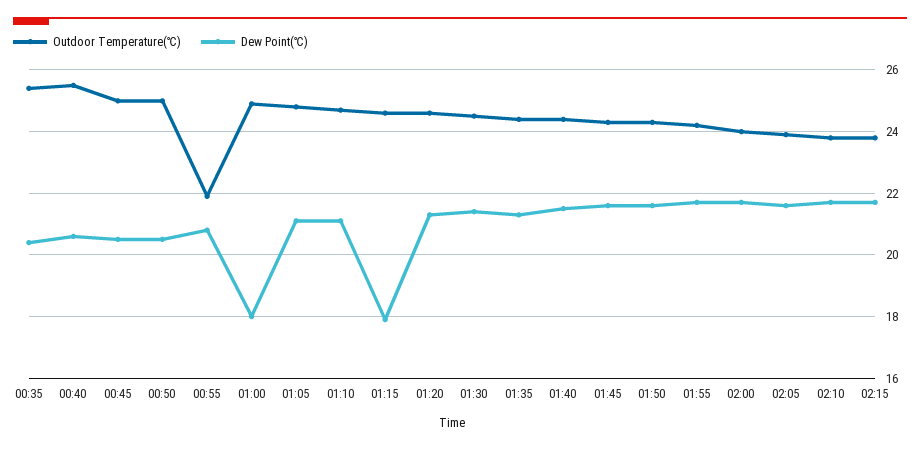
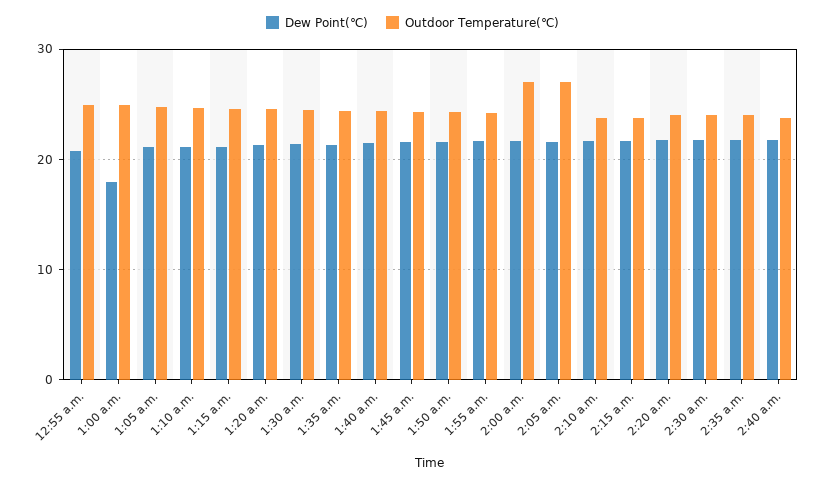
Outdoor Temperature(℃), 00:35: 25.5 -> none
Dew Point(℃), 00:35: 20.5 -> none
Outdoor Temperature(℃), 00:40: 25.5 -> none
Dew Point(℃), 00:40: 20.5 -> none
Outdoor Temperature(℃), 00:45: 25 -> none
Dew Point(℃), 00:45: 20.5 -> none
Outdoor Temperature(℃), 00:50: 25 -> none
Dew Point(℃), 00:50: 20.5 -> none
Outdoor Temperature(℃), 00:55: 22 -> 25
Dew Point(℃), 01:15: 18 -> 21
Outdoor Temperature(℃), 02:00: 24 -> 27
Outdoor Temperature(℃), 02:05: 24 -> 27
Dew Point(℃), 2:20 a.m.: none -> 22
Outdoor Temperature(℃), 2:20 a.m.: none -> 24
Dew Point(℃), 2:30 a.m.: none -> 22
Outdoor Temperature(℃), 2:30 a.m.: none -> 24
Dew Point(℃), 2:35 a.m.: none -> 22
Outdoor Temperature(℃), 2:35 a.m.: none -> 24
Dew Point(℃), 2:40 a.m.: none -> 22
Outdoor Temperature(℃), 2:40 a.m.: none -> 24

